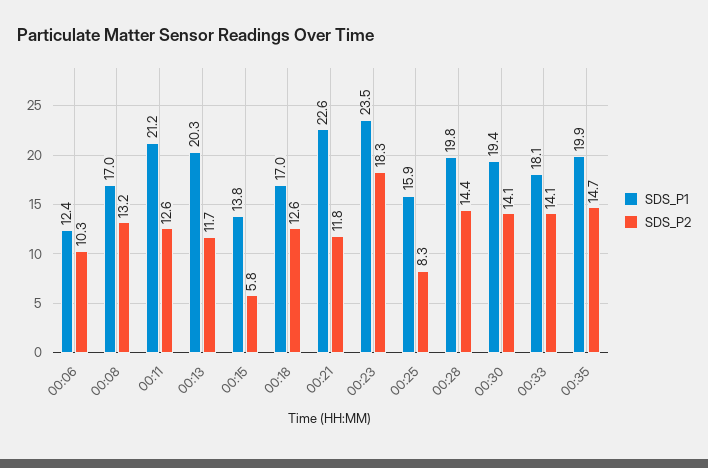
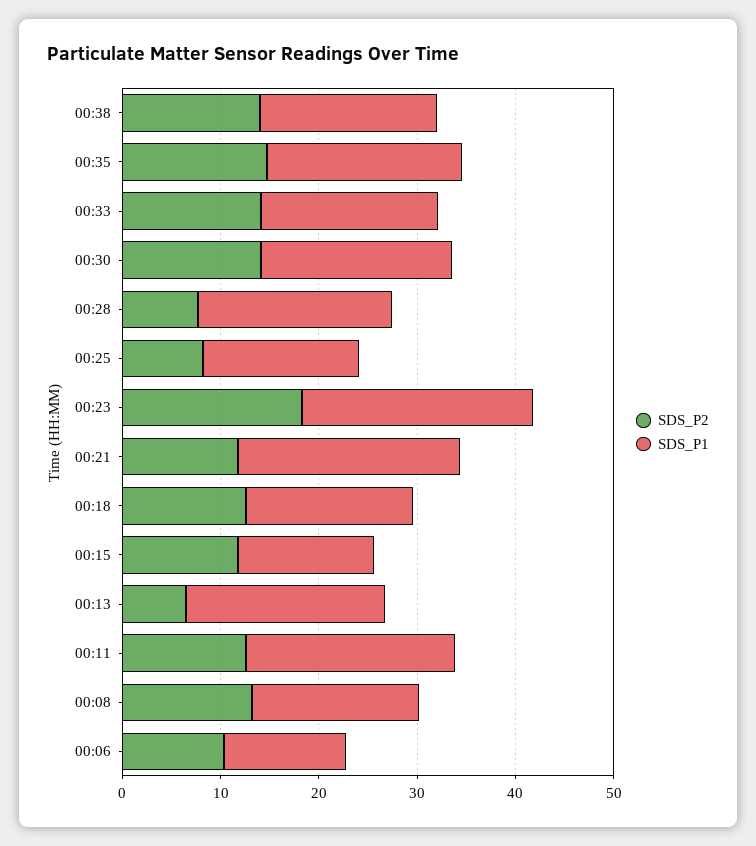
SDS_P2, 00:13: 11.7 -> 6
SDS_P2, 00:15: 5.8 -> 12
SDS_P2, 00:28: 14.4 -> 8
SDS_P2, 00:38: none -> 14
SDS_P1, 00:38: none -> 18

